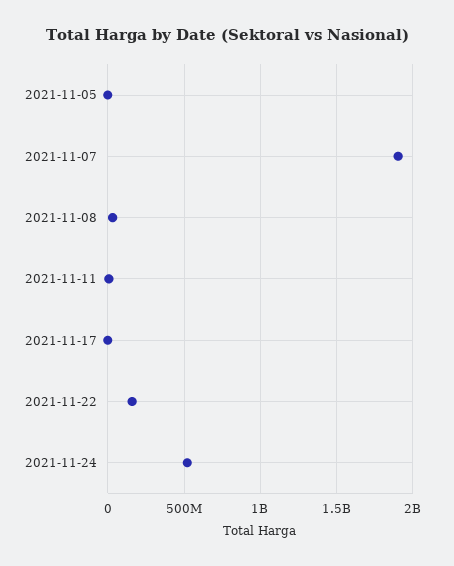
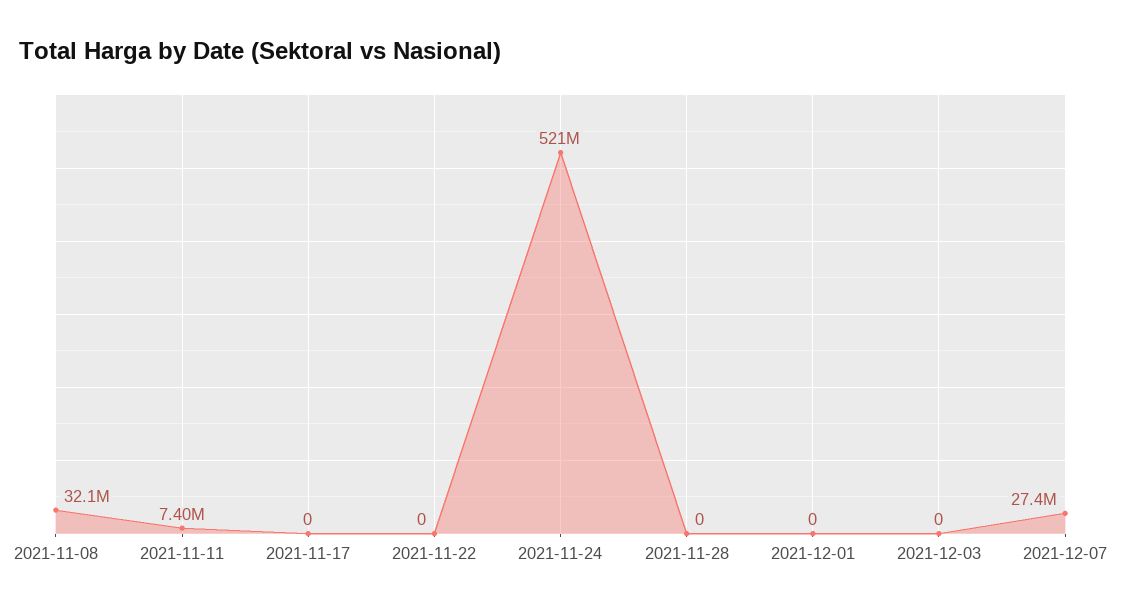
2021-11-05: 0 -> none
2021-11-07: 1900000000 -> none
2021-11-22: 150000000 -> 0
2021-11-28: none -> 0
2021-12-01: none -> 0
2021-12-03: none -> 0
2021-12-07: none -> 27400000

